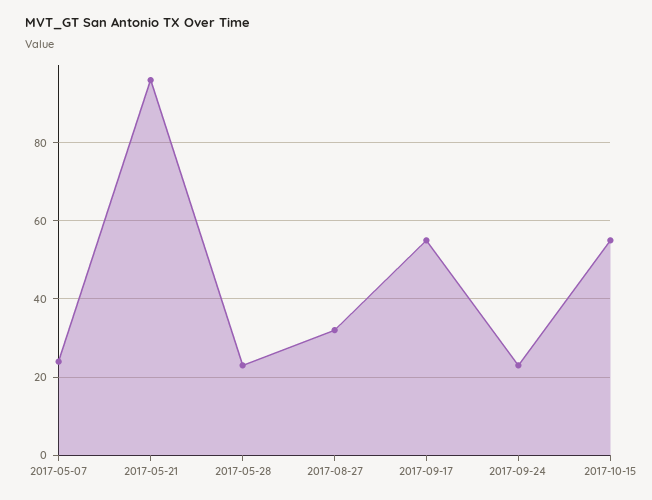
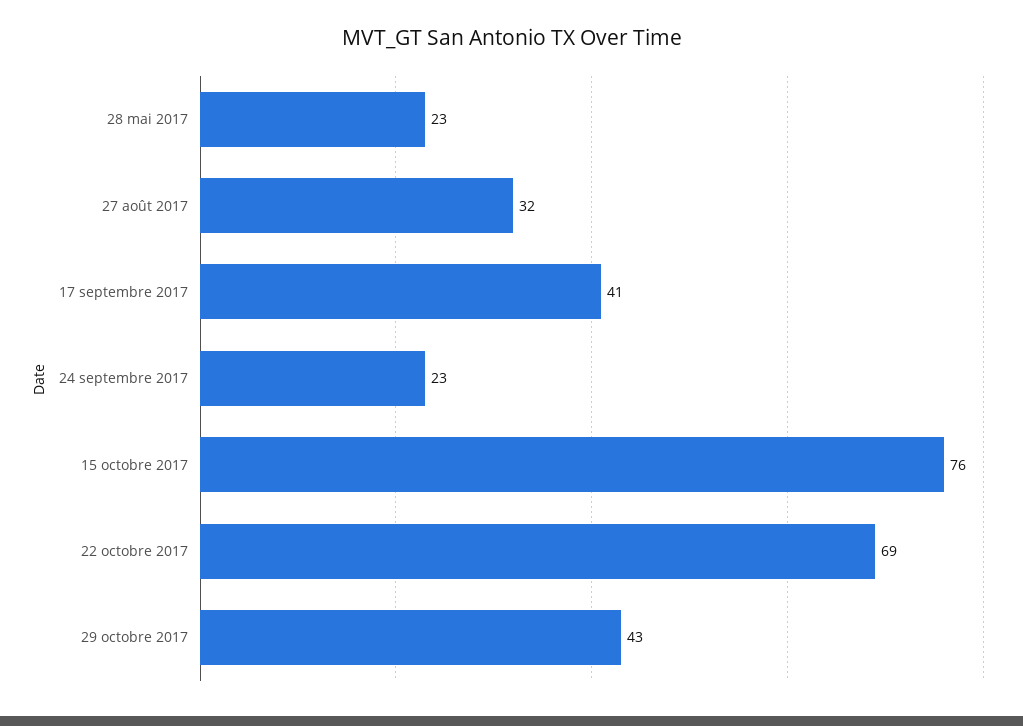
2017-05-07: 25 -> none
2017-05-21: 95 -> none
2017-09-17: 55 -> 41
2017-10-15: 55 -> 76
22 octobre 2017: none -> 69
29 octobre 2017: none -> 43

